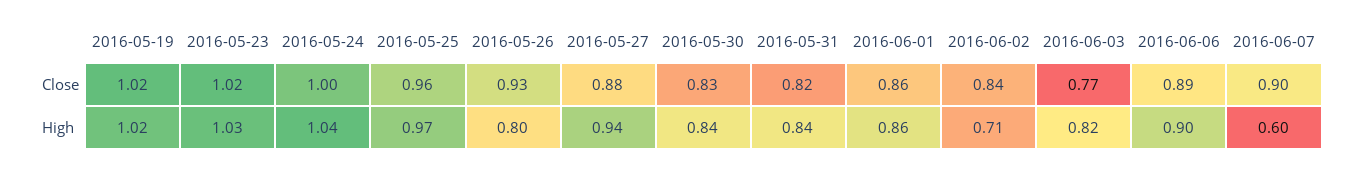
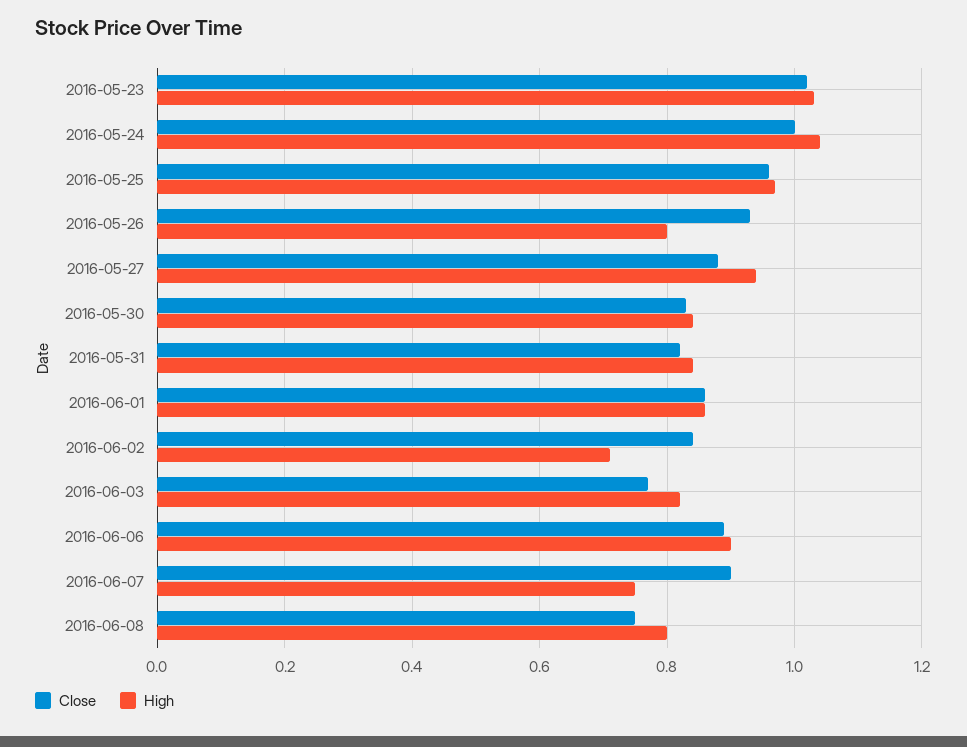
Close, 2016-05-19: 1.02 -> none
High, 2016-05-19: 1.02 -> none
High, 2016-06-07: 0.6 -> 0.75
Close, 2016-06-08: none -> 0.75
High, 2016-06-08: none -> 0.8

